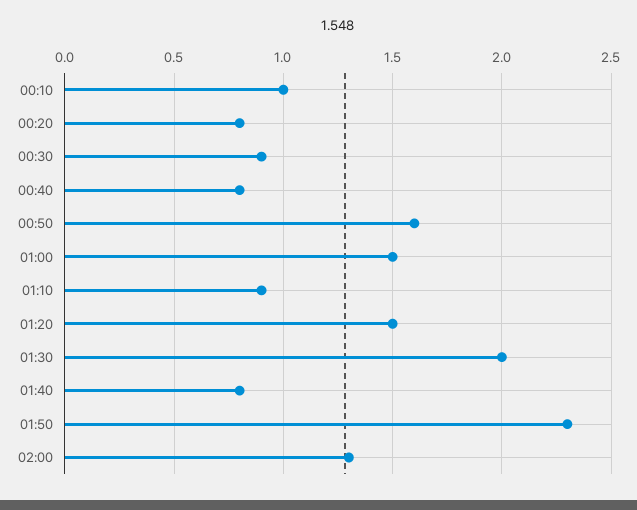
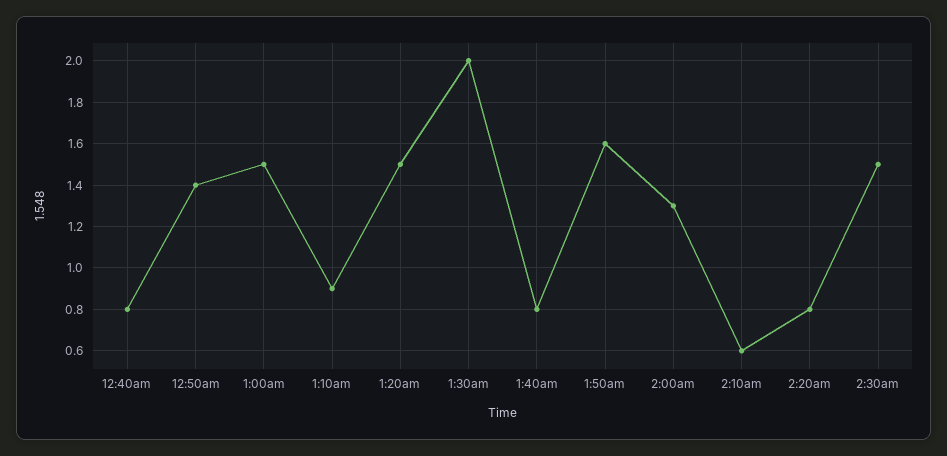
00:10: 1 -> none
00:20: 0.8 -> none
00:30: 0.9 -> none
00:50: 1.6 -> 1.4
01:50: 2.3 -> 1.6
2:10am: none -> 0.6
2:20am: none -> 0.8
2:30am: none -> 1.5

